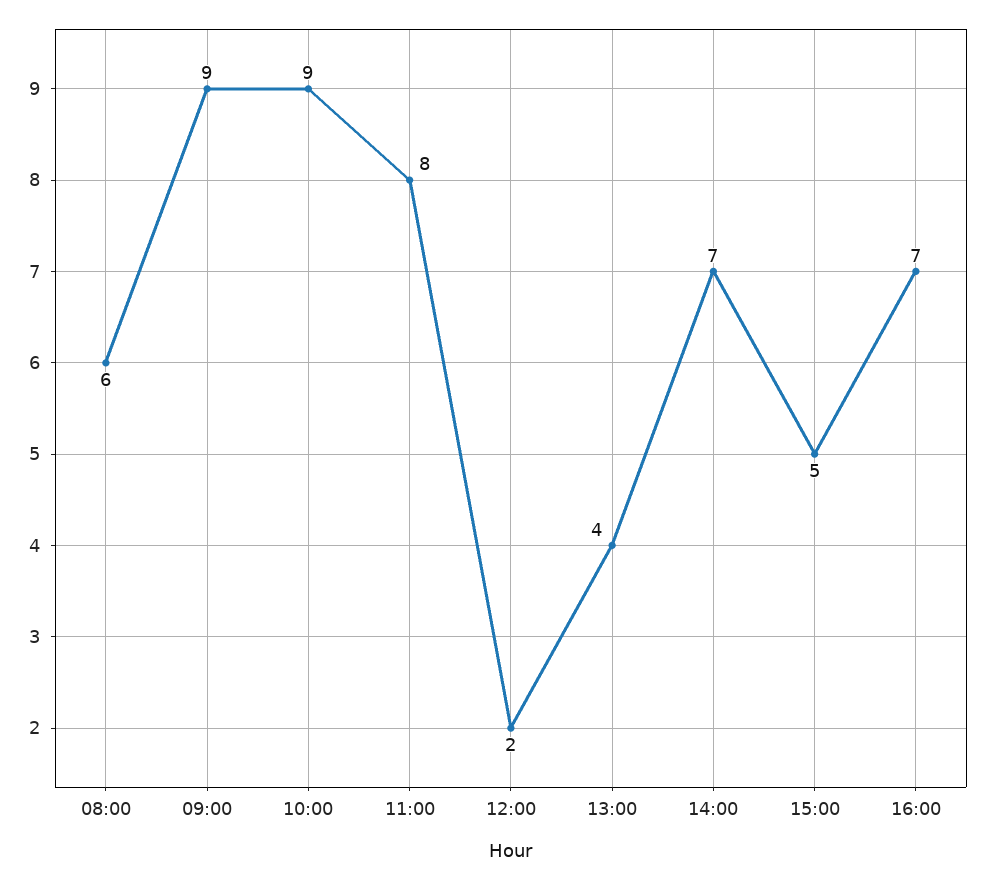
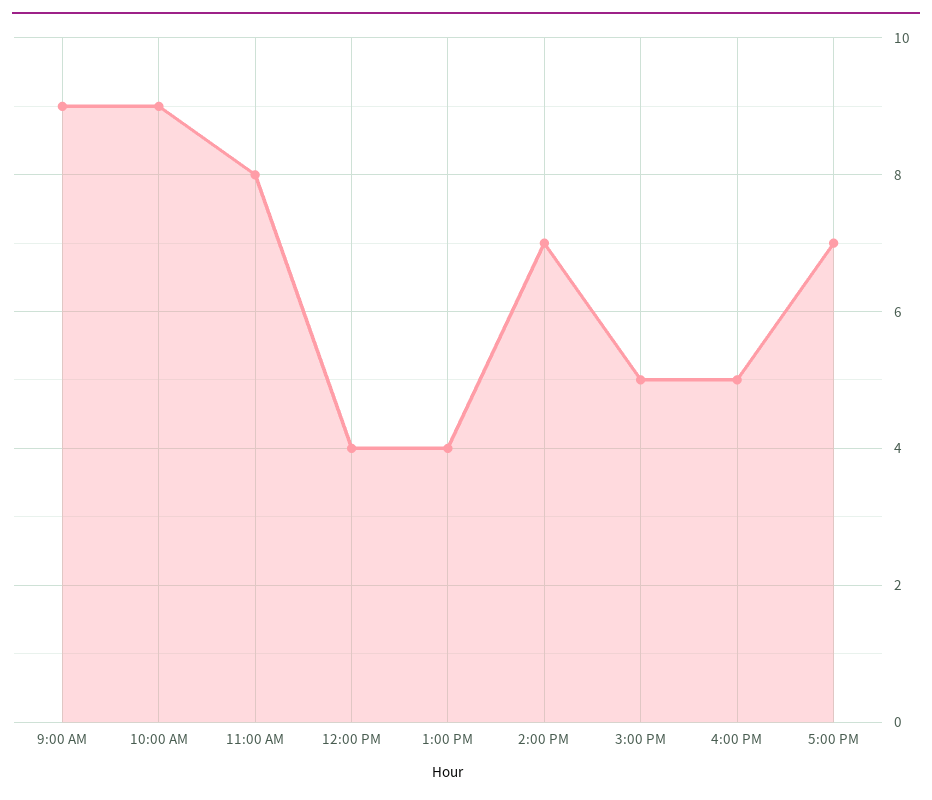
08:00: 6 -> none
12:00: 2 -> 4
16:00: 7 -> 5
5:00 PM: none -> 7

